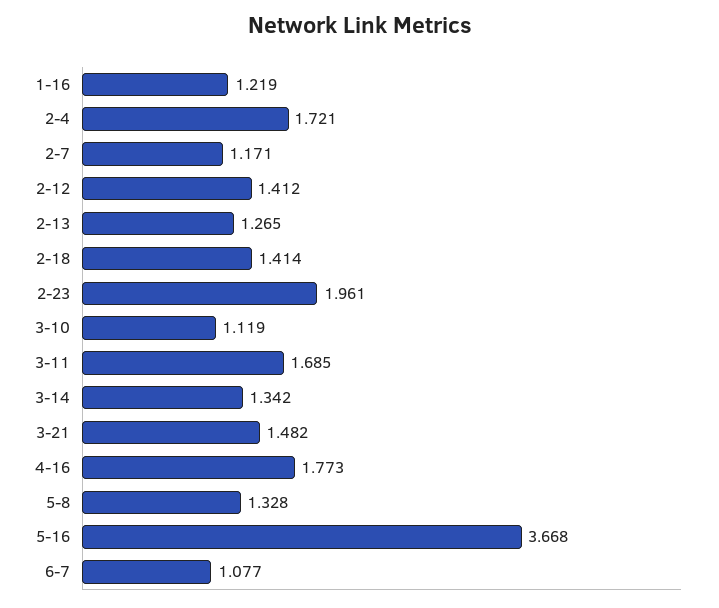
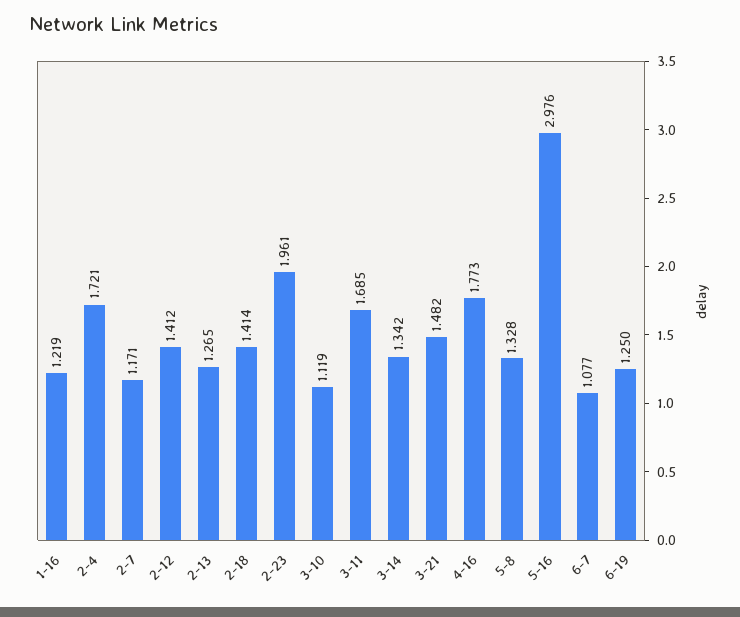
5-16: 3.668 -> 2.976
6-19: none -> 1.25

